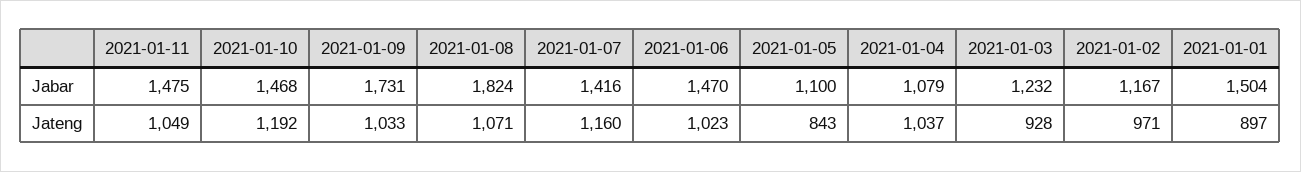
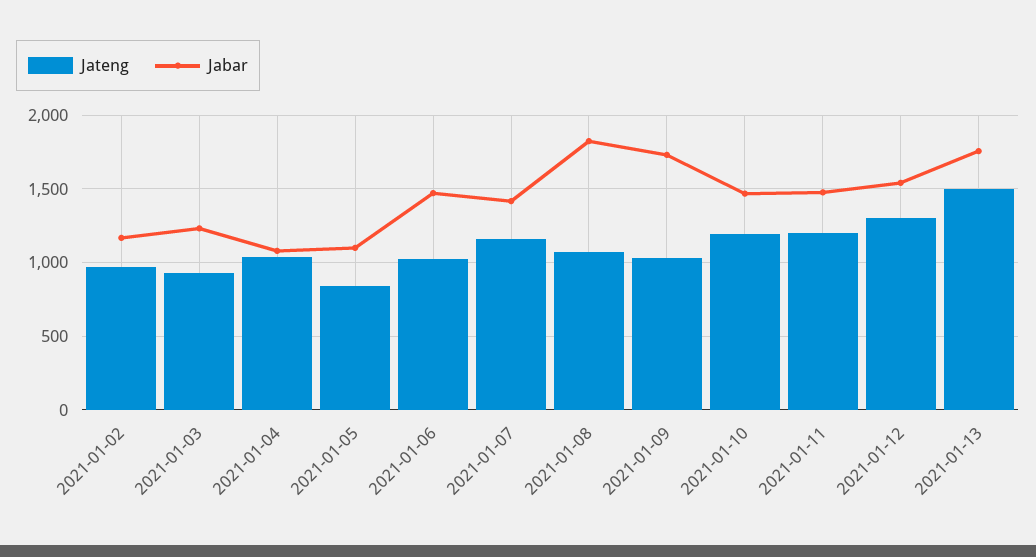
Jabar, 2021-01-01: 1504 -> none
Jateng, 2021-01-11: 1049 -> 1200
Jateng, 2021-01-01: 897 -> none
Jateng, 2021-01-12: none -> 1300
Jabar, 2021-01-12: none -> 1550
Jateng, 2021-01-13: none -> 1500
Jabar, 2021-01-13: none -> 1750

